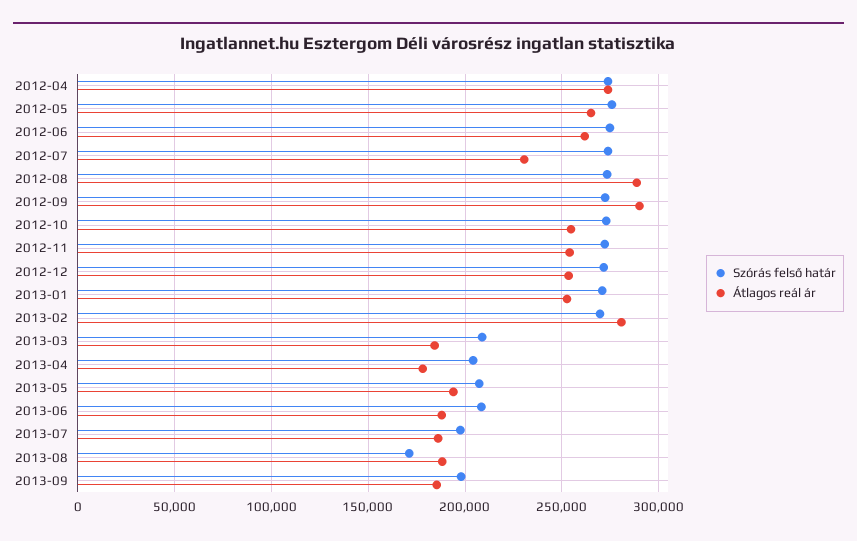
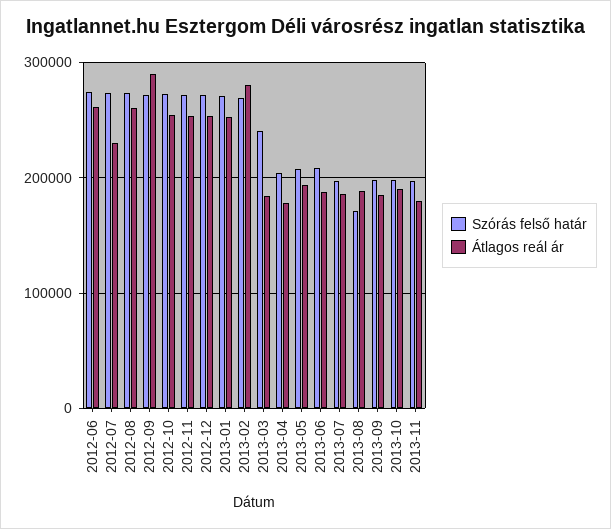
Szórás felső határ, 2012-04: 275000 -> none
Átlagos reál ár, 2012-04: 275000 -> none
Szórás felső határ, 2012-05: 275000 -> none
Átlagos reál ár, 2012-05: 265000 -> none
Átlagos reál ár, 2012-08: 290000 -> 260000
Szórás felső határ, 2013-03: 210000 -> 240000
Szórás felső határ, 2013-10: none -> 200000
Átlagos reál ár, 2013-10: none -> 190000
Szórás felső határ, 2013-11: none -> 200000
Átlagos reál ár, 2013-11: none -> 180000

